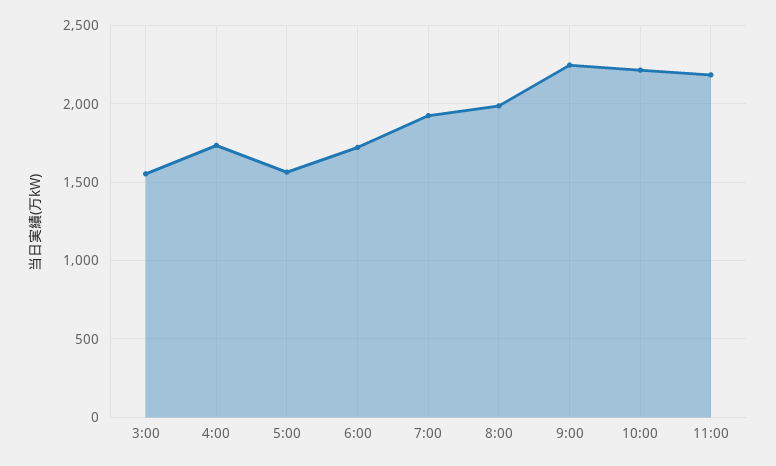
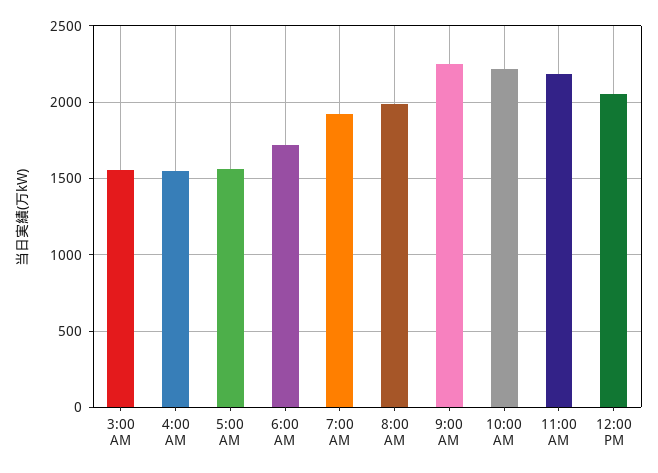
4:00: 1750 -> 1550
12:00 PM: none -> 2050

